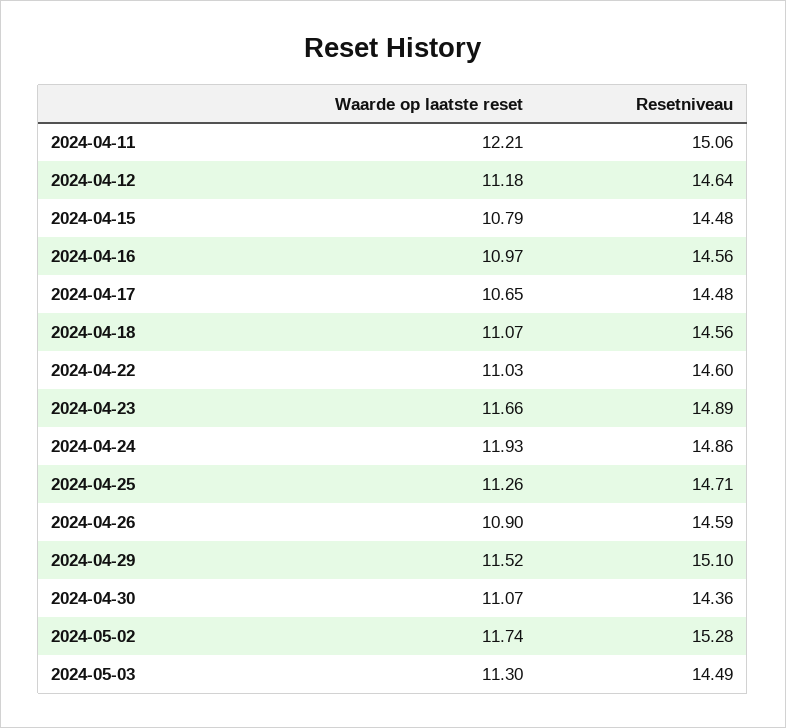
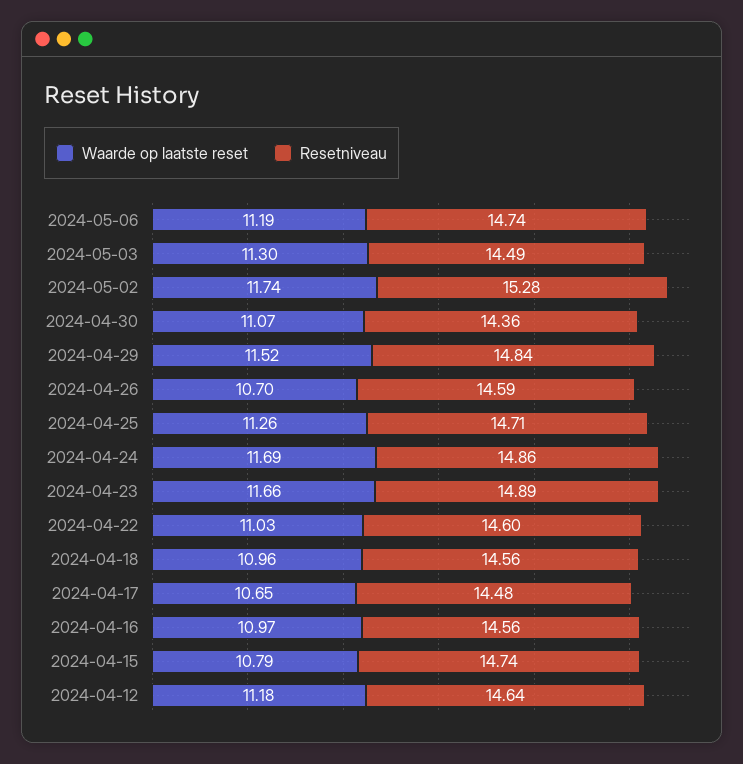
Waarde op laatste reset, 2024-04-11: 12.21 -> none
Resetniveau, 2024-04-11: 15.06 -> none
Resetniveau, 2024-04-15: 14.48 -> 14.74
Waarde op laatste reset, 2024-04-18: 11.07 -> 10.96
Waarde op laatste reset, 2024-04-24: 11.93 -> 11.69
Waarde op laatste reset, 2024-04-26: 10.9 -> 10.7
Resetniveau, 2024-04-29: 15.1 -> 14.84
Waarde op laatste reset, 2024-05-06: none -> 11.19
Resetniveau, 2024-05-06: none -> 14.74

